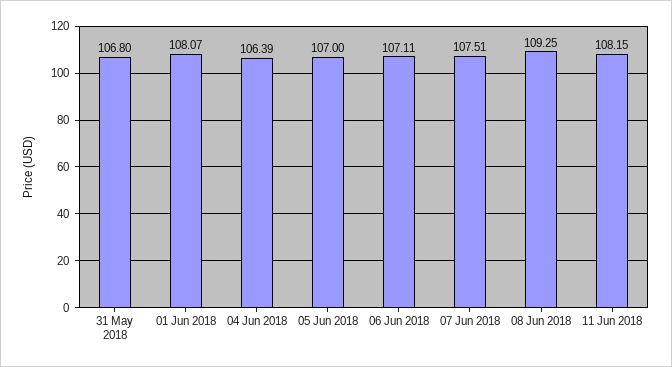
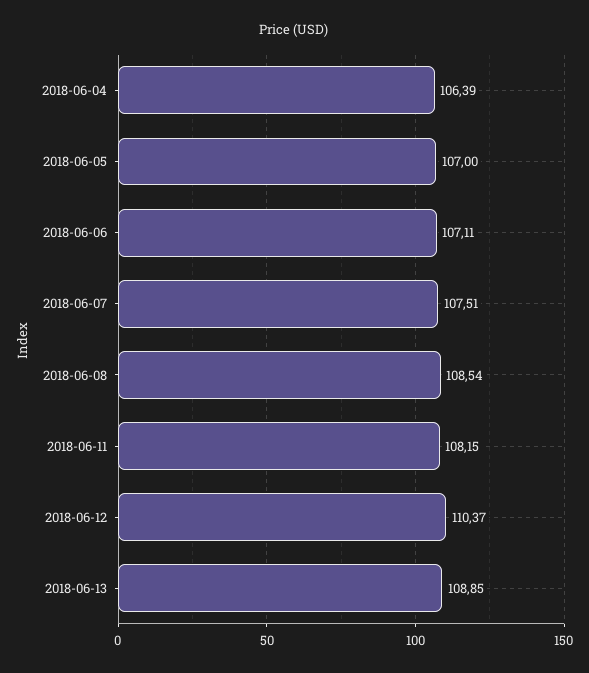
31 May 2018: 106.8 -> none
01 Jun 2018: 108.07 -> none
08 Jun 2018: 109.25 -> 108.54
2018-06-12: none -> 110.37
2018-06-13: none -> 108.85

